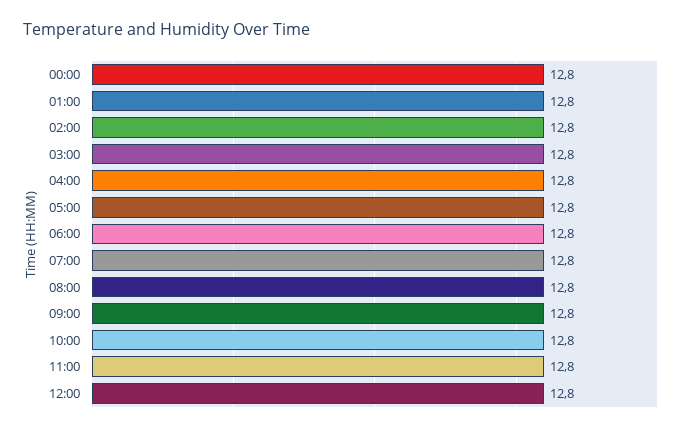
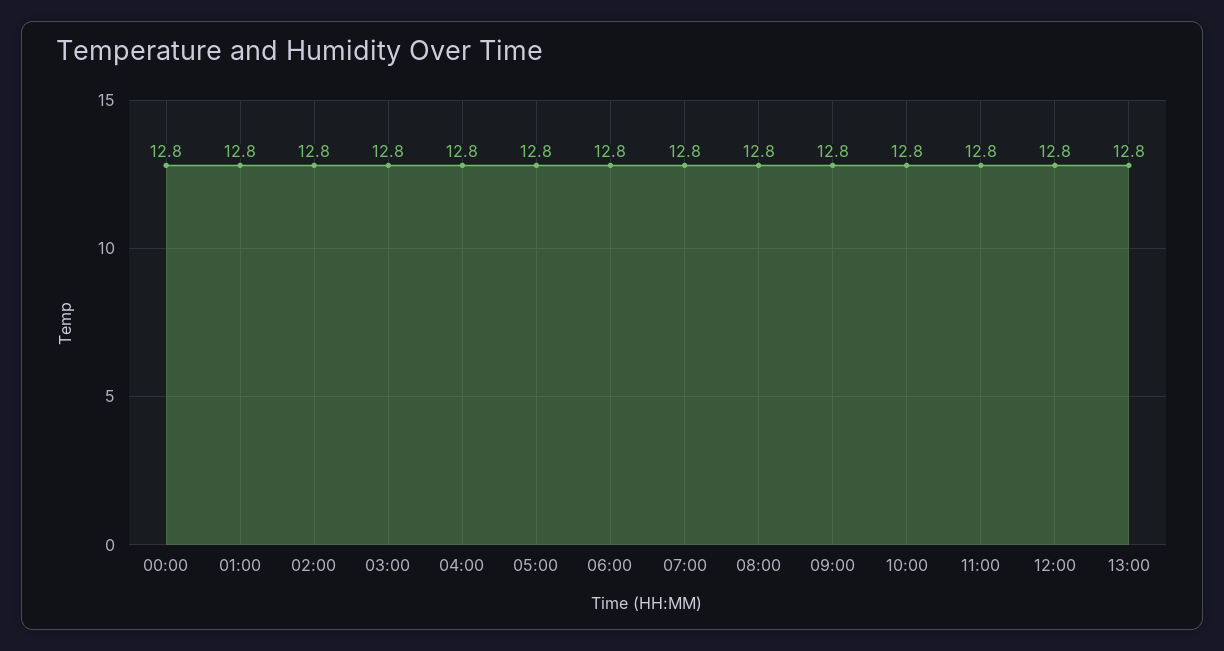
13:00: none -> 12.8

